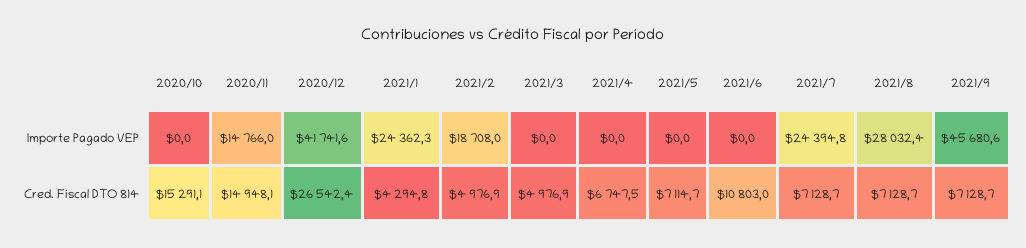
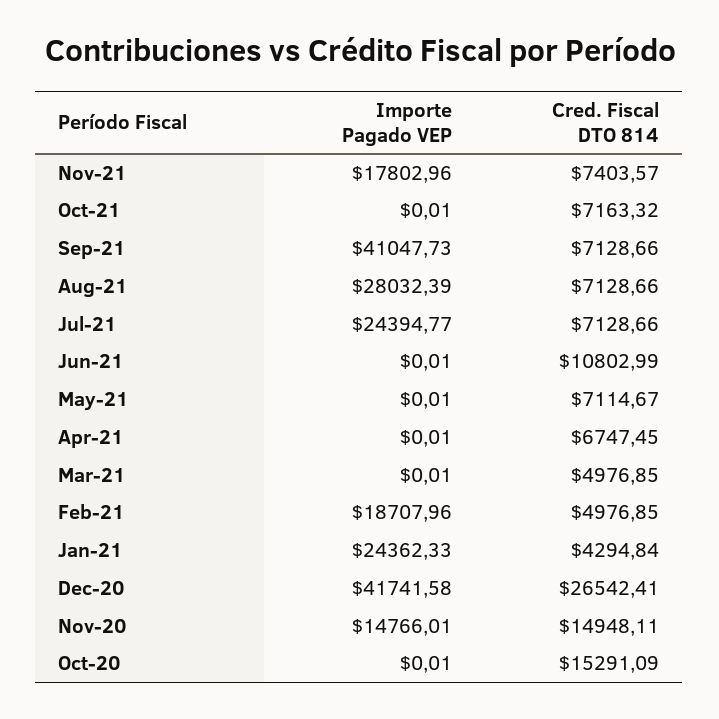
2021/9, Importe Pagado VEP: 45680.6 -> 41047.73
Nov-21, Importe Pagado VEP: none -> 17802.96
Nov-21, Cred. Fiscal DTO 814: none -> 7403.57
Oct-21, Importe Pagado VEP: none -> 0.01
Oct-21, Cred. Fiscal DTO 814: none -> 7163.32

